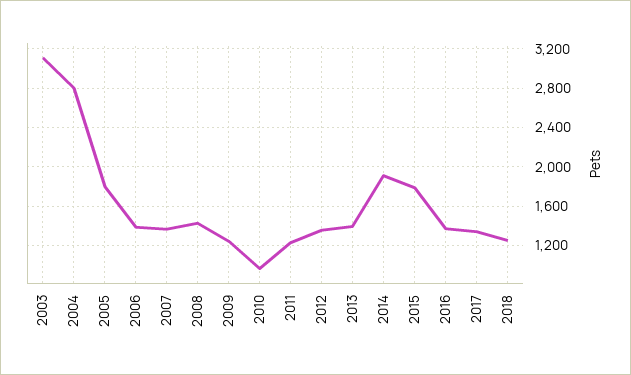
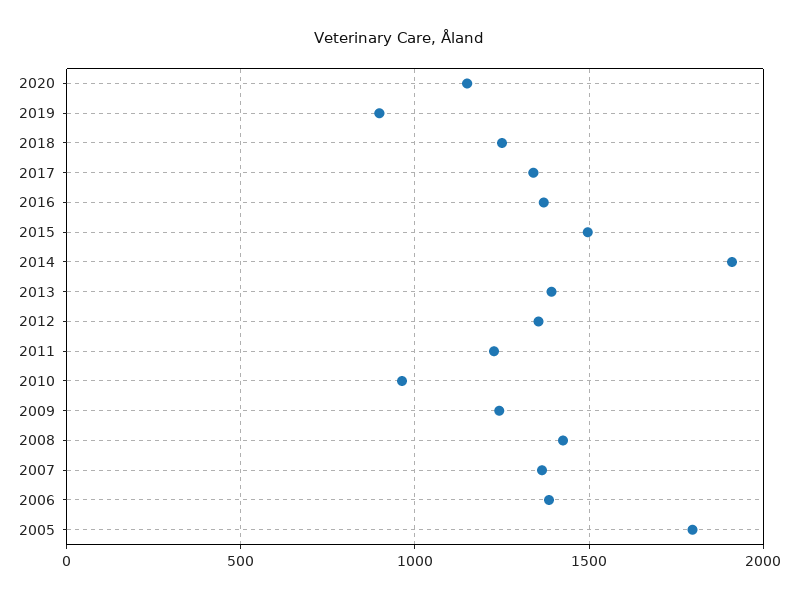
2003: 3100 -> none
2004: 2800 -> none
2015: 1800 -> 1500
2020: none -> 1150
2019: none -> 900

